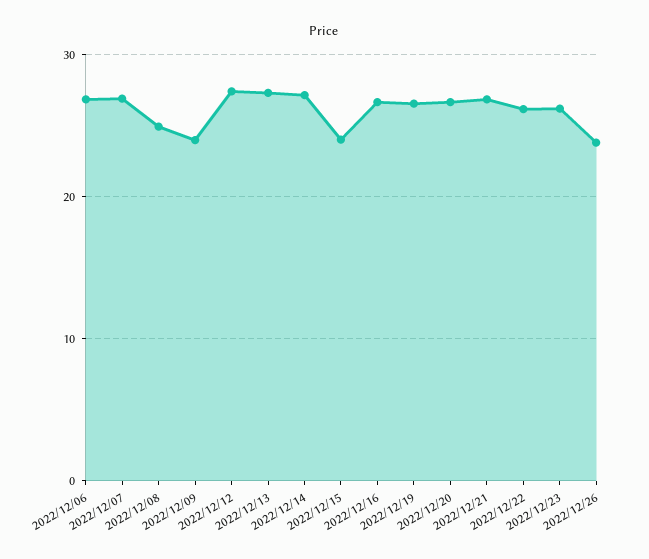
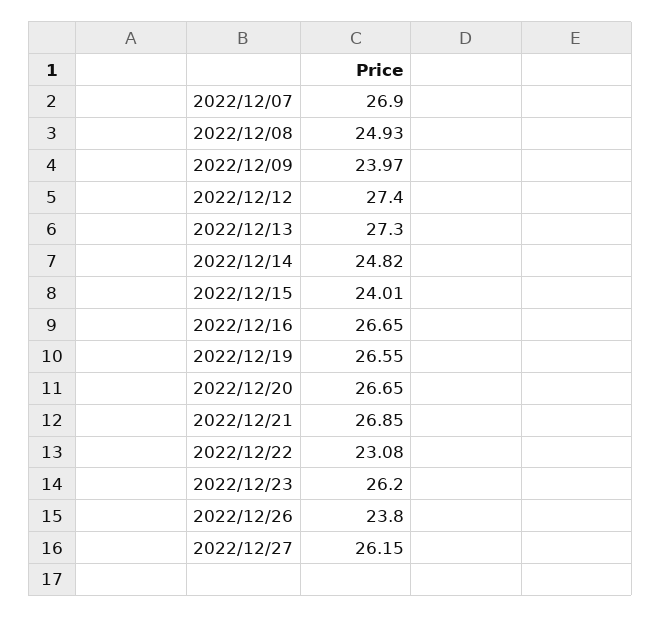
2022/12/06: 27 -> none
2022/12/14: 27 -> 24.82
2022/12/22: 26 -> 23.08
2022/12/27: none -> 26.15

